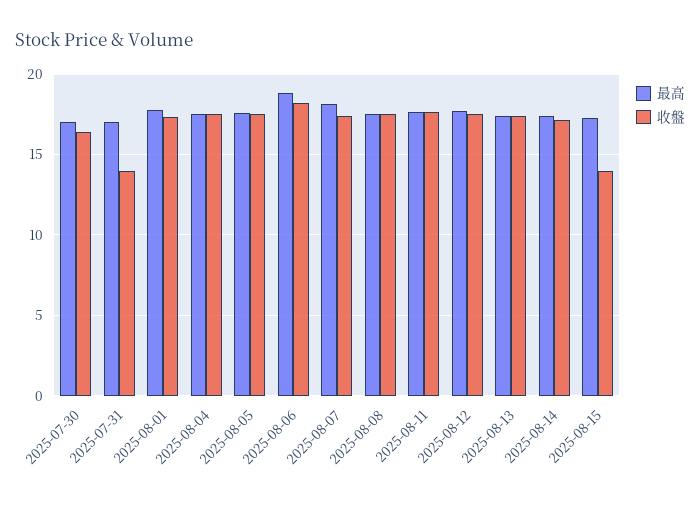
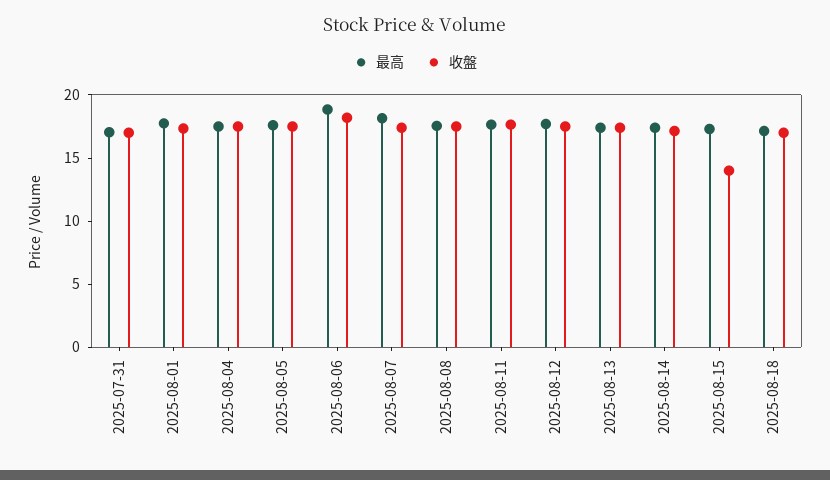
最高, 2025-07-30: 17 -> none
收盤, 2025-07-30: 16.5 -> none
收盤, 2025-07-31: 14 -> 17
最高, 2025-08-18: none -> 17
收盤, 2025-08-18: none -> 17

